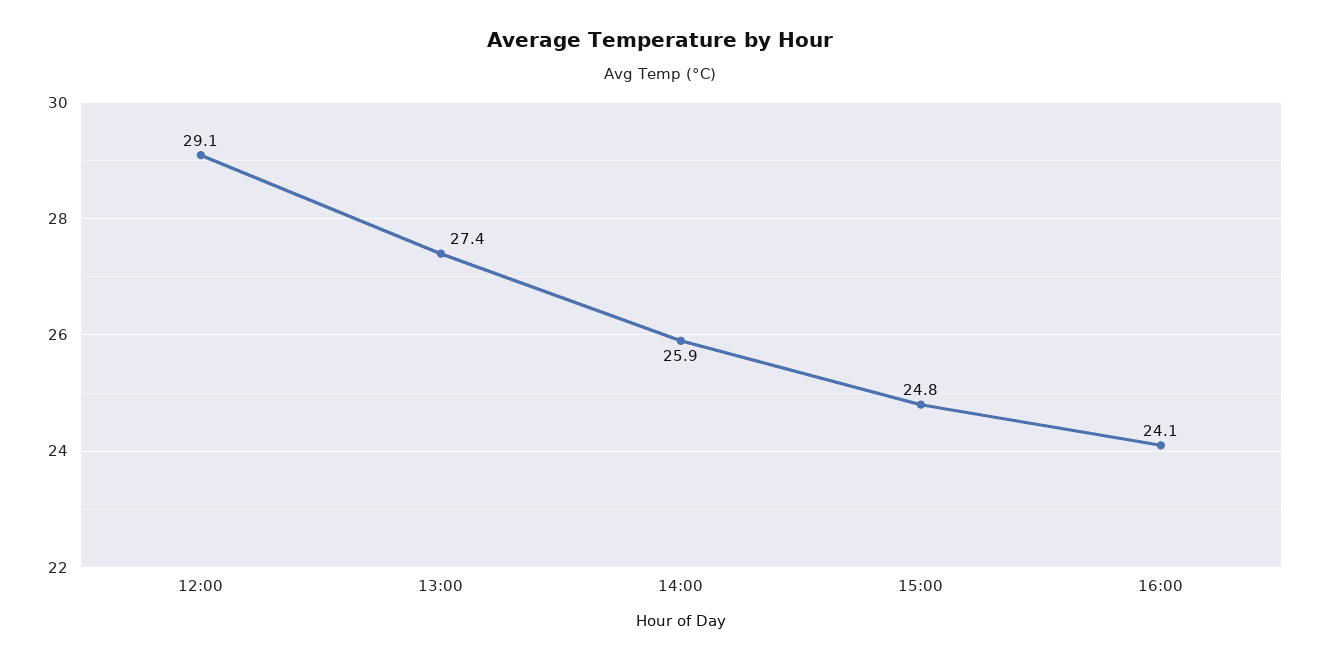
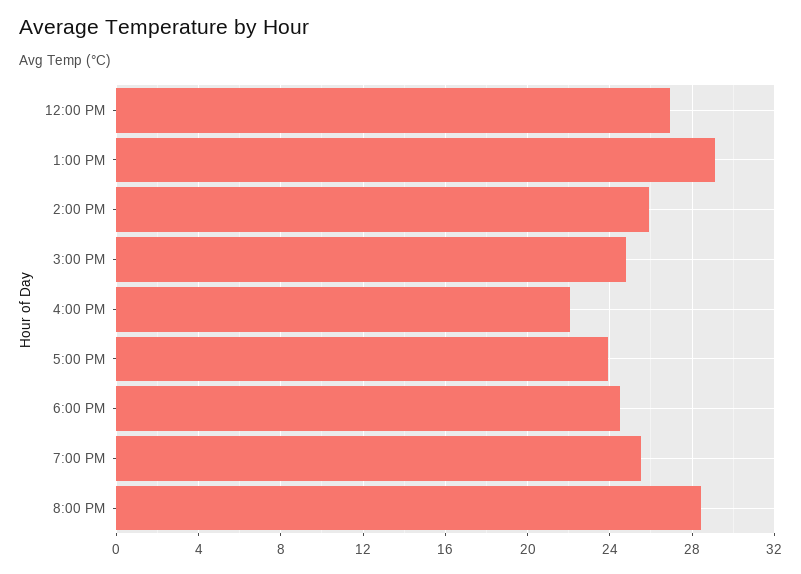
12:00: 29.1 -> 27
13:00: 27.4 -> 29
16:00: 24.1 -> 22
5:00 PM: none -> 24
6:00 PM: none -> 24.5
7:00 PM: none -> 25.5
8:00 PM: none -> 28.5

